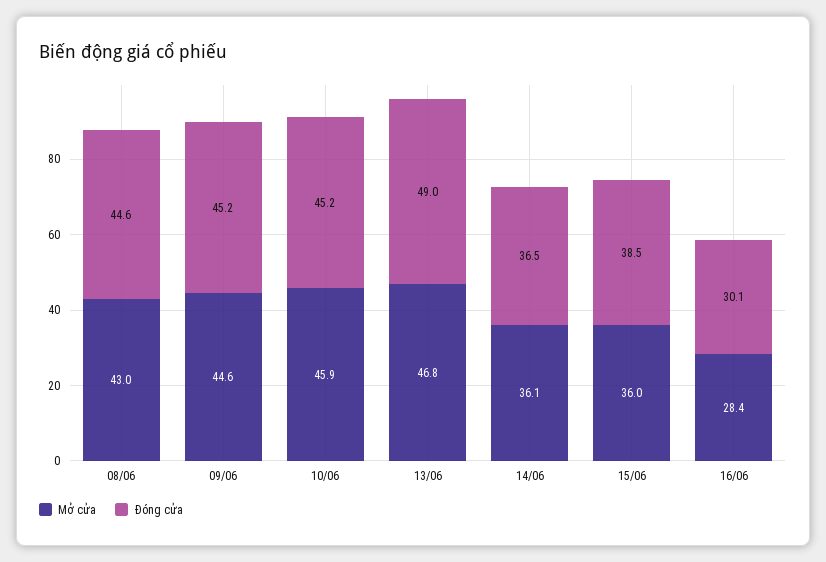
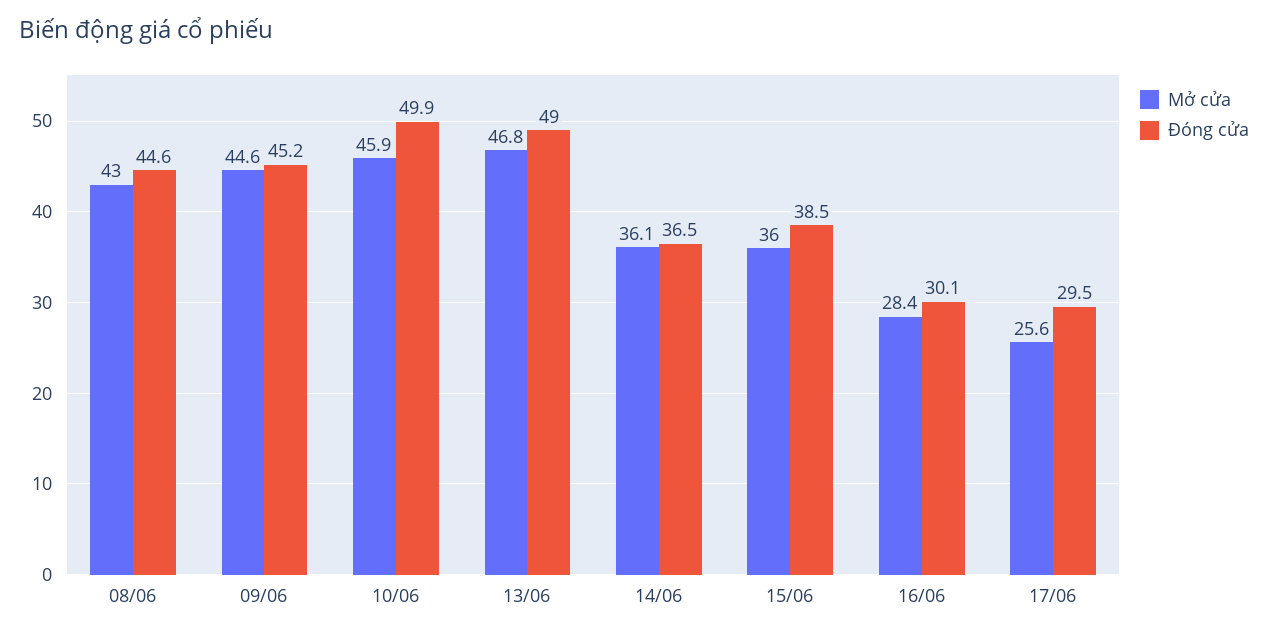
Đóng cửa, 10/06: 45.2 -> 49.9
Mở cửa, 17/06: none -> 25.6
Đóng cửa, 17/06: none -> 29.5

